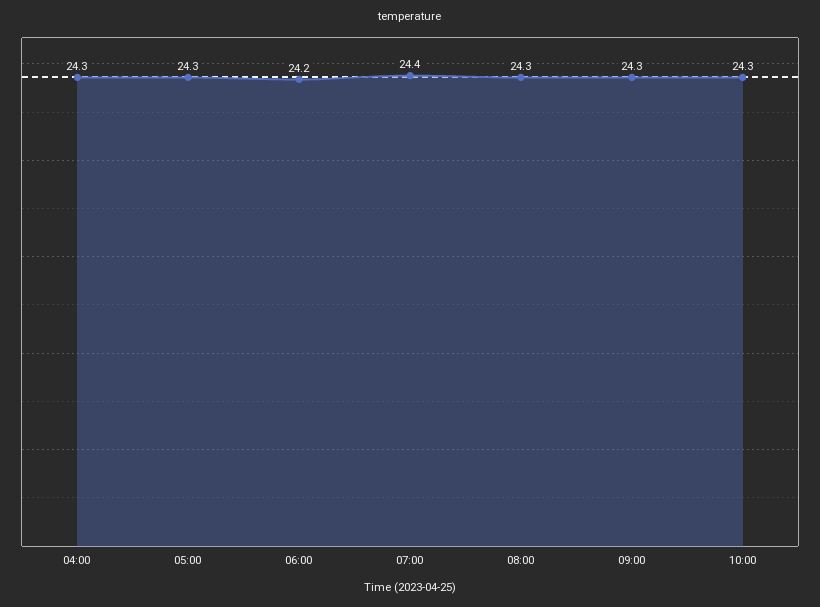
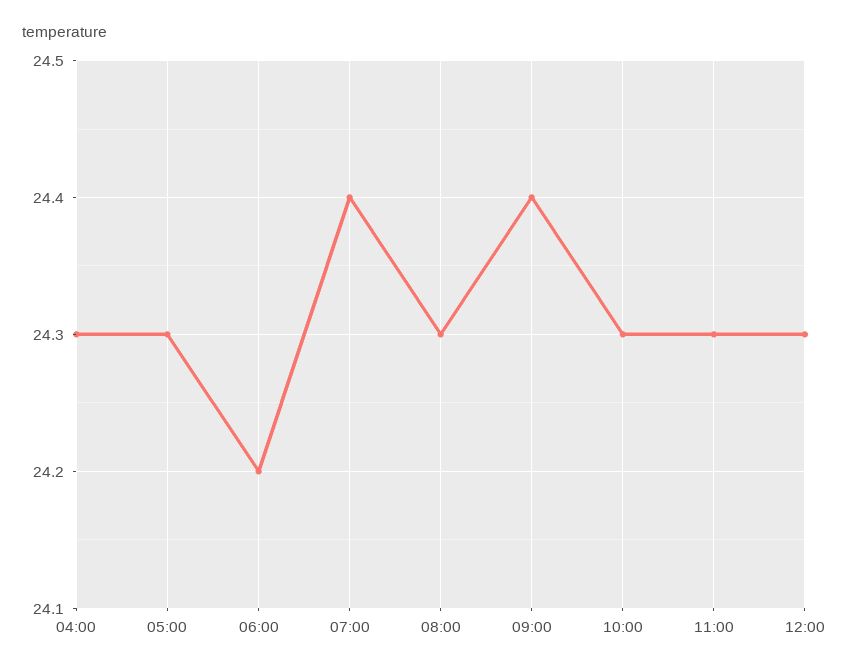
09:00: 24.3 -> 24.4
11:00: none -> 24.3
12:00: none -> 24.3

